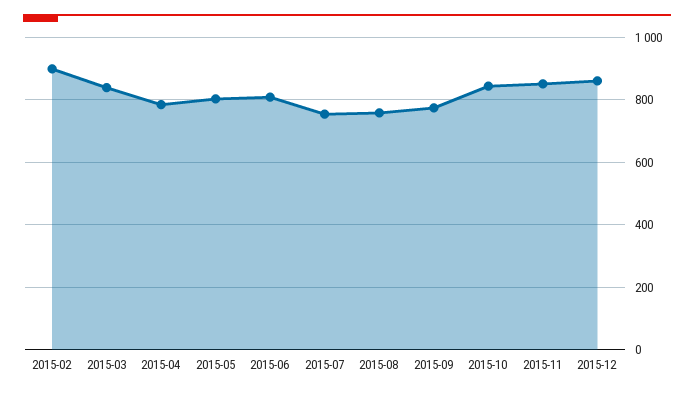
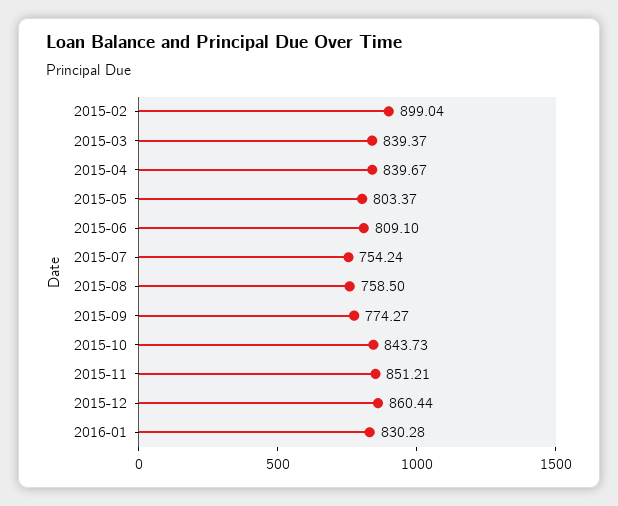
2015-04: 780 -> 839.67
2016-01: none -> 830.28

